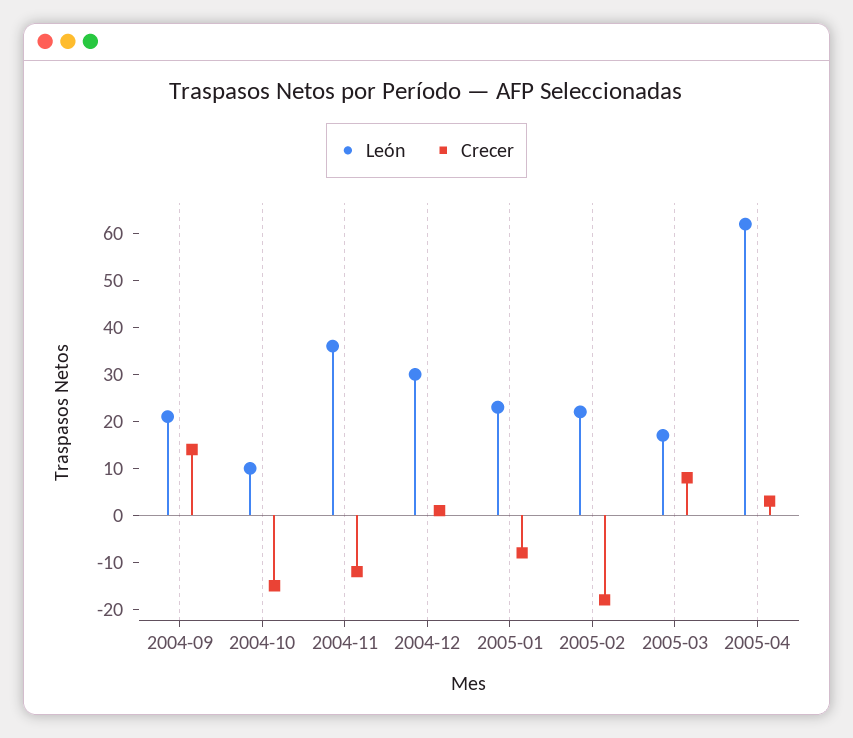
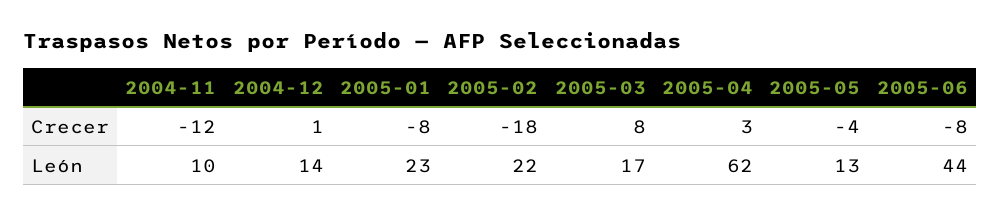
León, 2004-09: 20 -> none
Crecer, 2004-09: 15 -> none
León, 2004-10: 10 -> none
Crecer, 2004-10: -15 -> none
León, 2004-11: 35 -> 10
León, 2004-12: 30 -> 14
Crecer, 2005-05: none -> -4
Crecer, 2005-06: none -> -8
León, 2005-05: none -> 13
León, 2005-06: none -> 44

